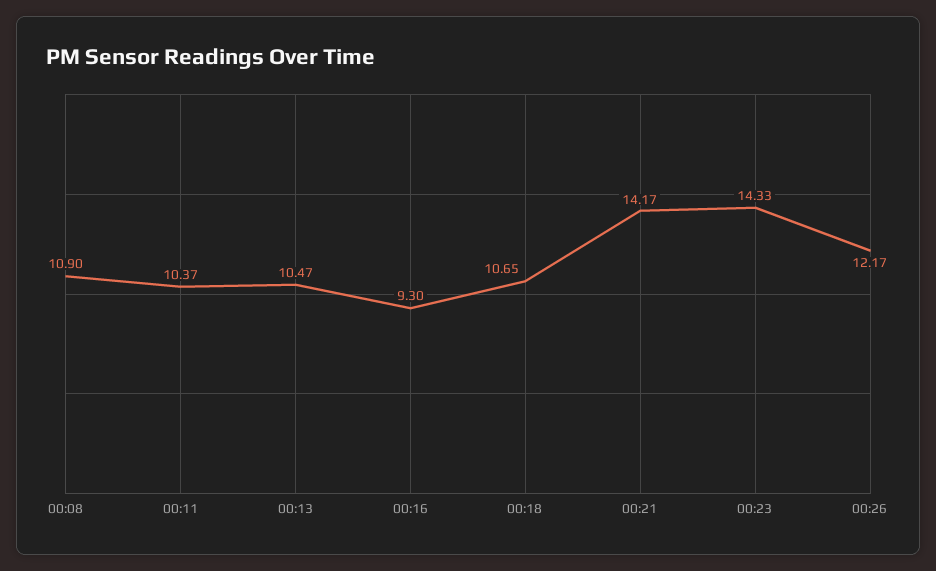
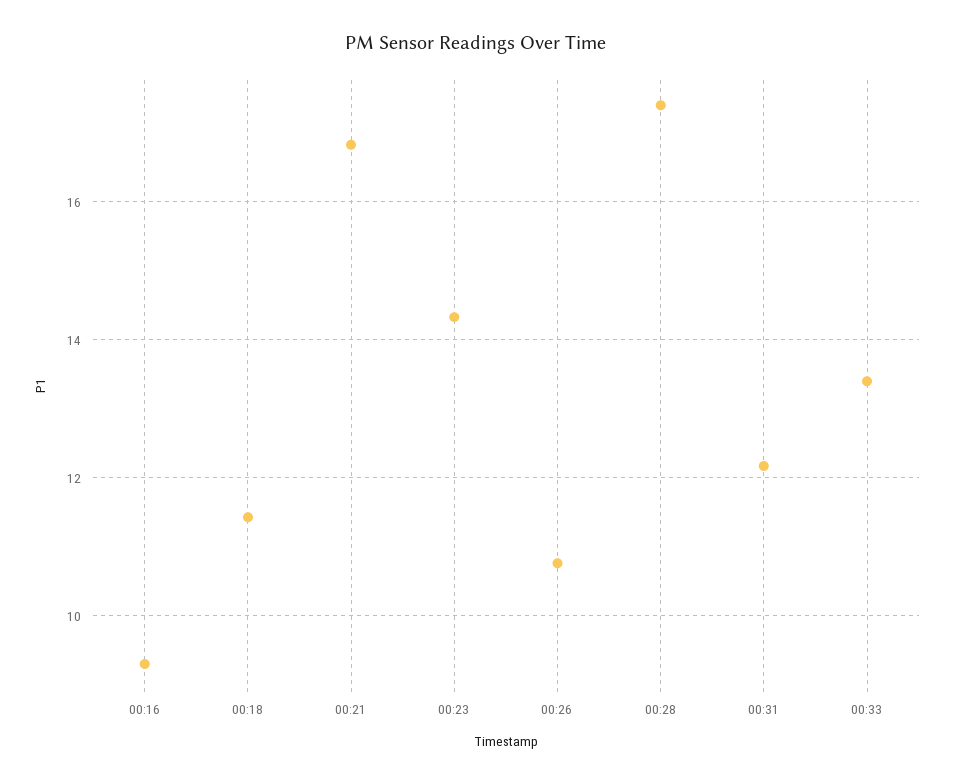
00:08: 10.9 -> none
00:11: 10.37 -> none
00:13: 10.47 -> none
00:18: 10.65 -> 11.4
00:21: 14.17 -> 16.8
00:26: 12.17 -> 10.8
00:28: none -> 17.4
00:31: none -> 12.2
00:33: none -> 13.4

